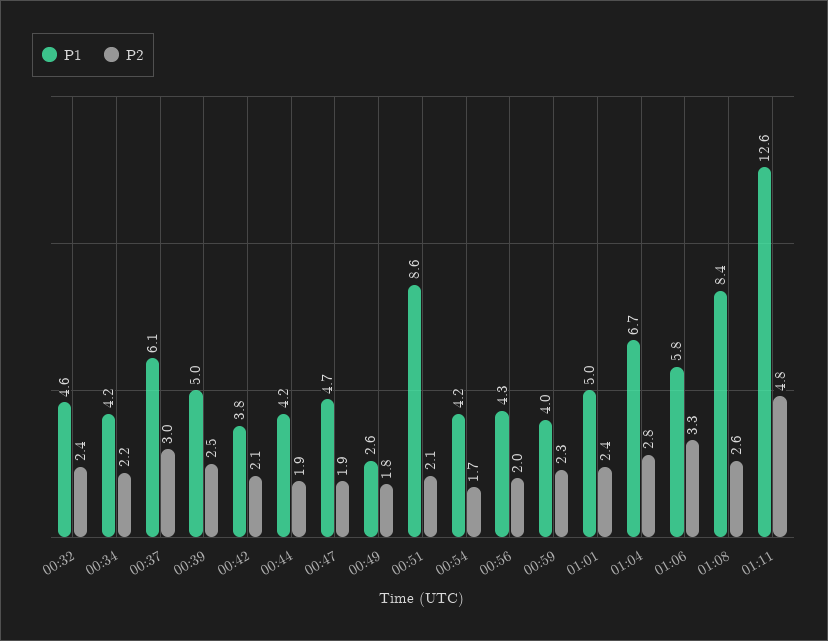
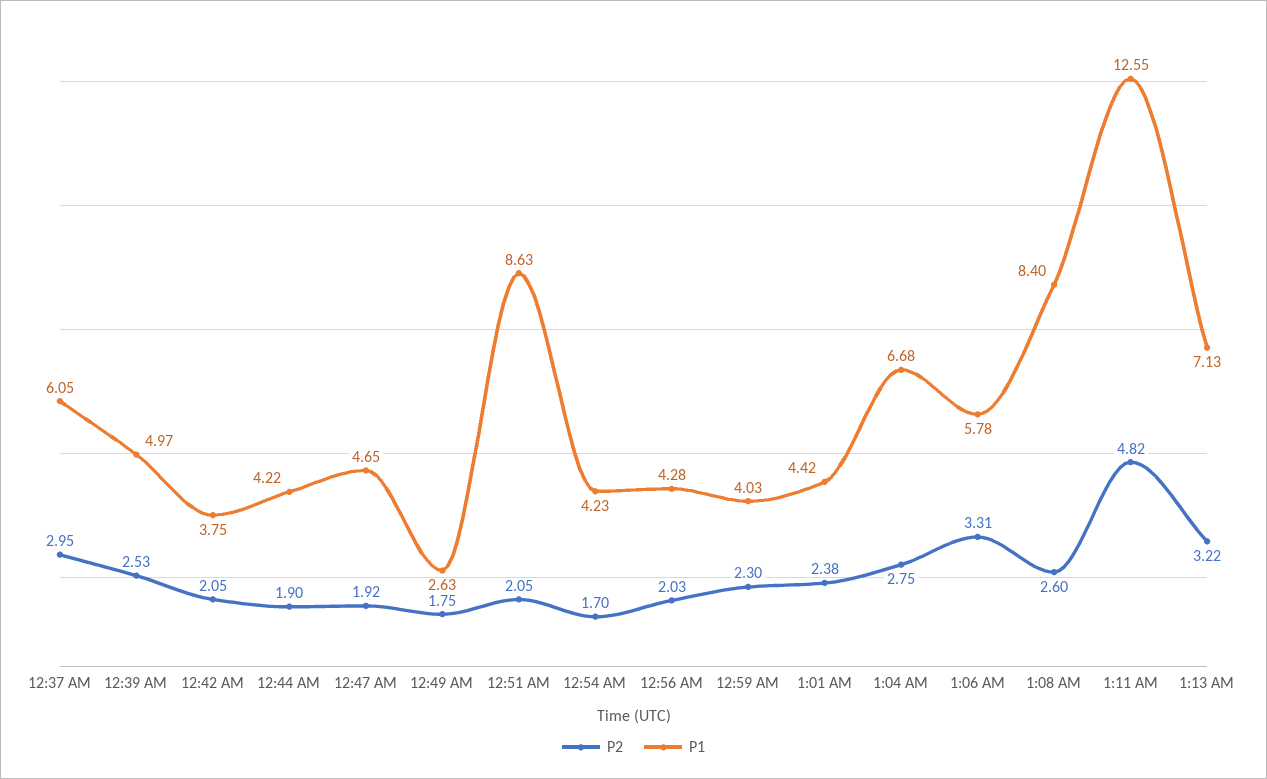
P1, 00:32: 4.6 -> none
P2, 00:32: 2.4 -> none
P1, 00:34: 4.2 -> none
P2, 00:34: 2.2 -> none
P1, 01:01: 5 -> 4.42
P2, 1:13 AM: none -> 3.22
P1, 1:13 AM: none -> 7.13

